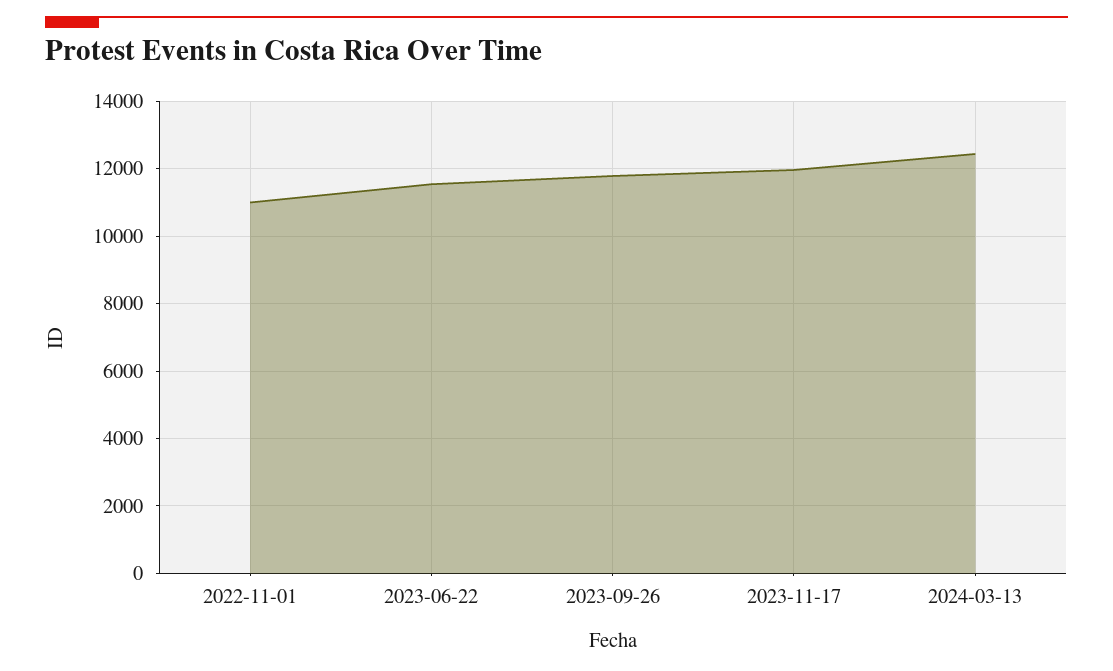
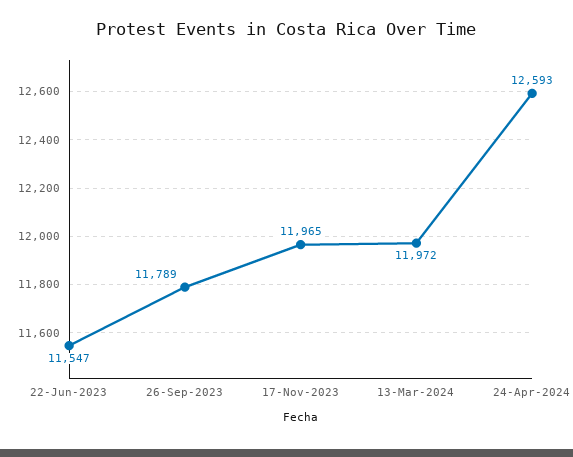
2022-11-01: 11000 -> none
2024-03-13: 12400 -> 11972
24-Apr-2024: none -> 12593

